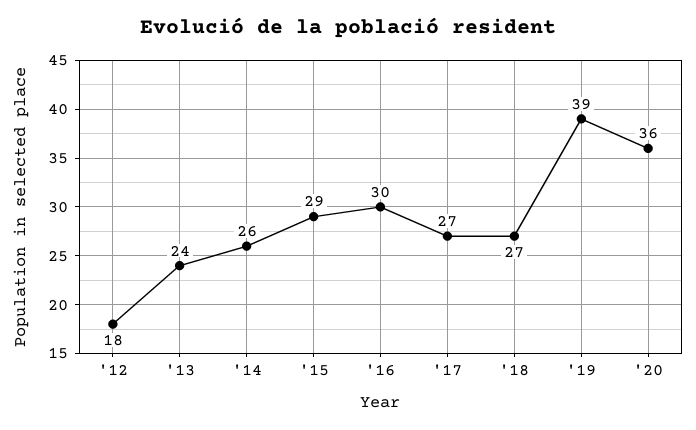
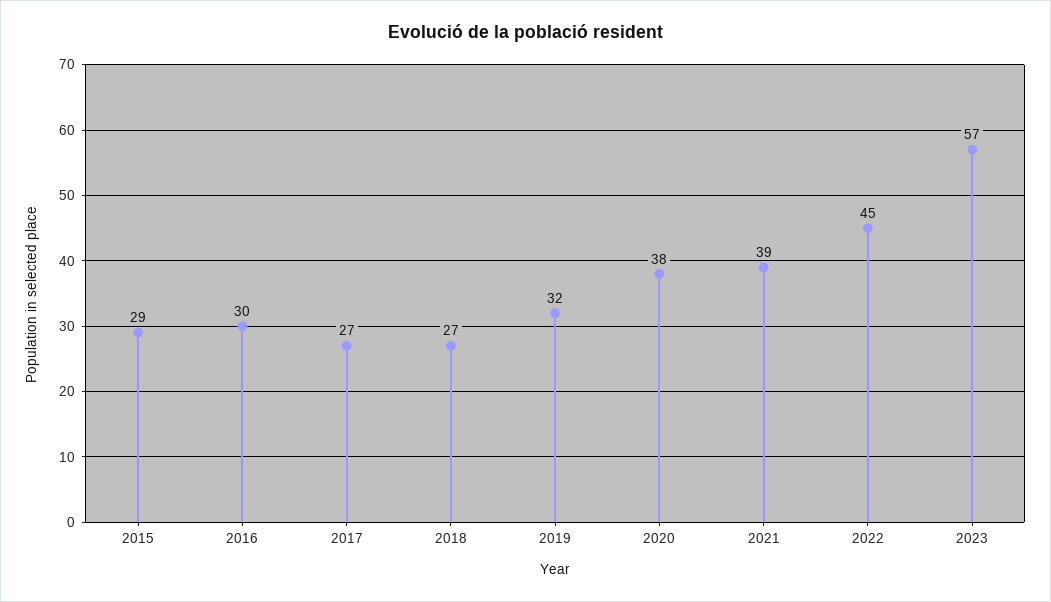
'12: 18 -> none
'13: 24 -> none
'14: 26 -> none
'19: 39 -> 32
'20: 36 -> 38
2021: none -> 39
2022: none -> 45
2023: none -> 57

